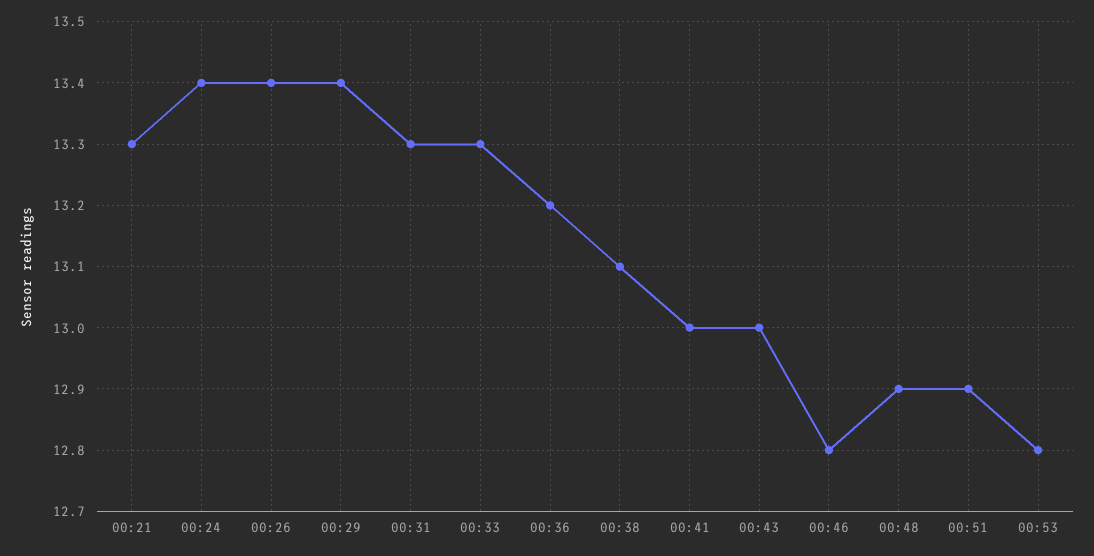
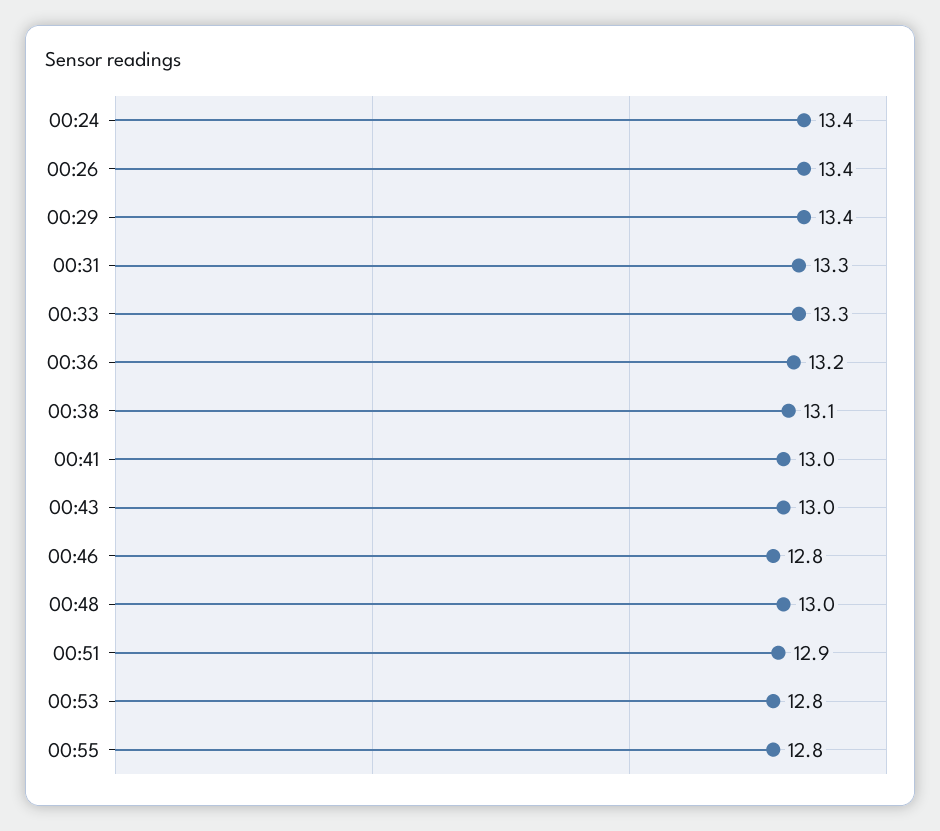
00:21: 13.3 -> none
00:48: 12.9 -> 13
00:55: none -> 12.8

